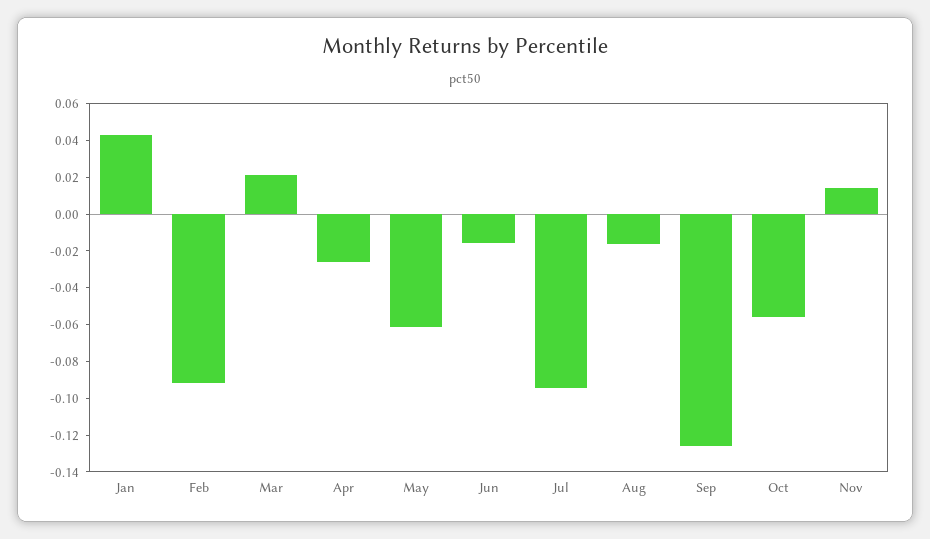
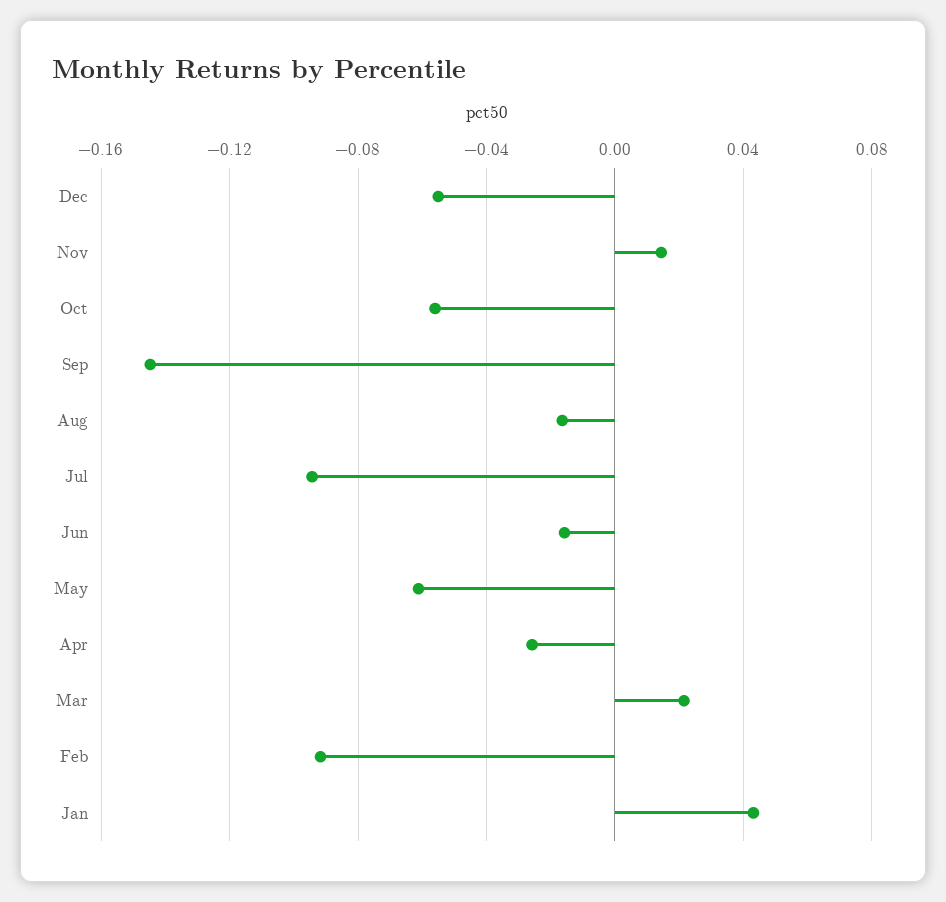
Sep: -0.125 -> -0.145
Dec: none -> -0.055

